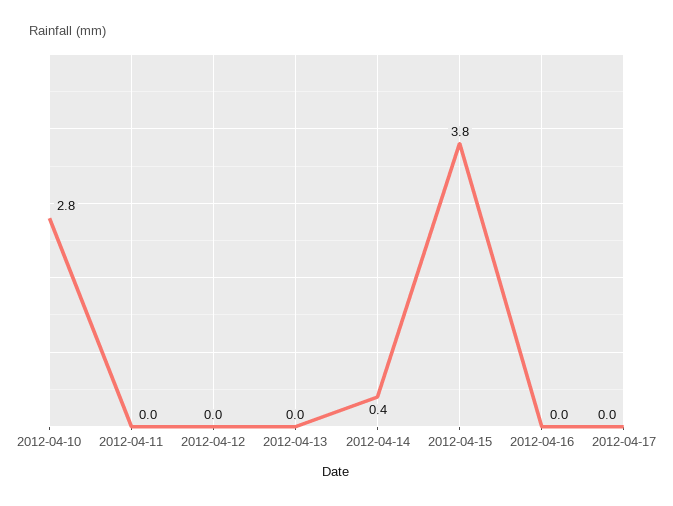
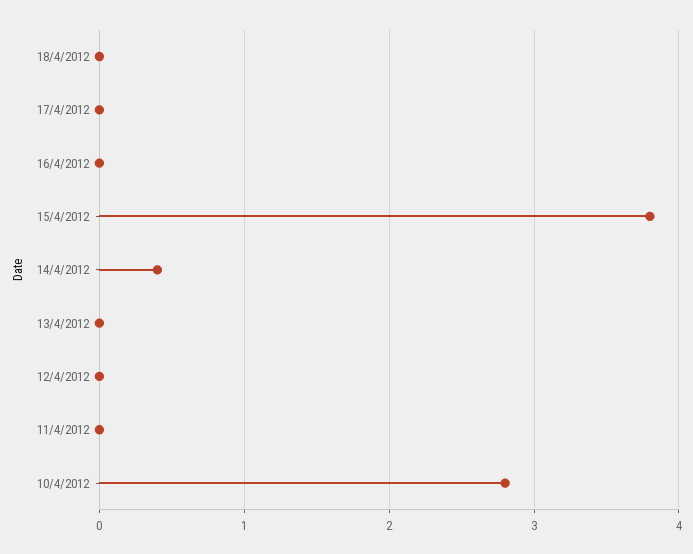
18/4/2012: none -> 0

